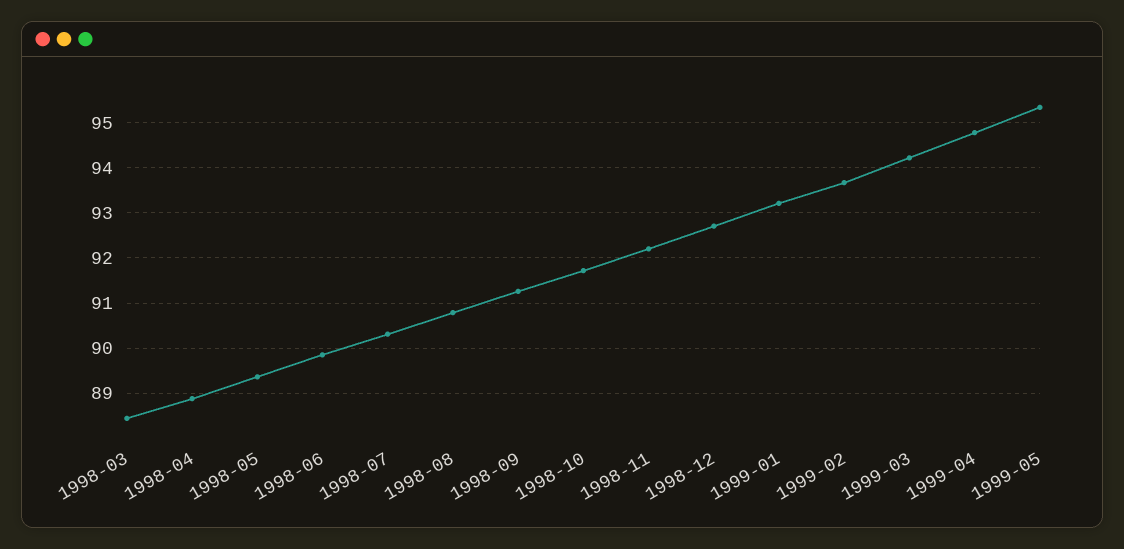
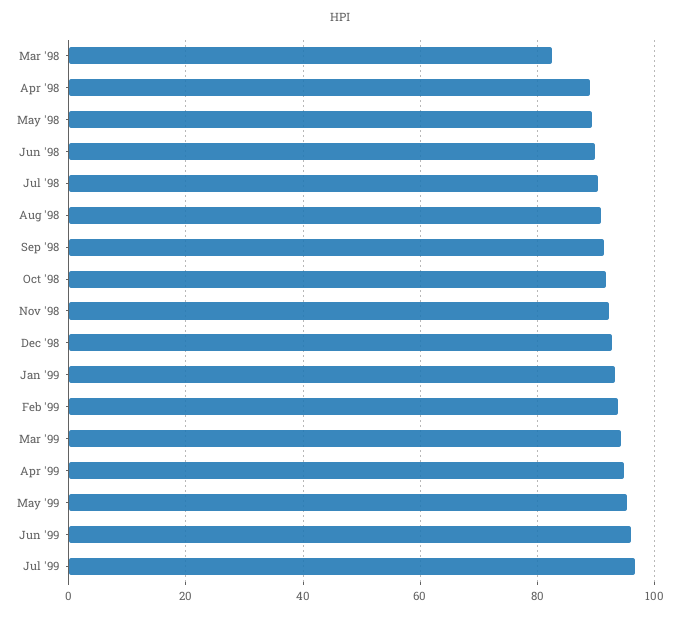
1998-03: 88.4 -> 82
Jun '99: none -> 96
Jul '99: none -> 96

